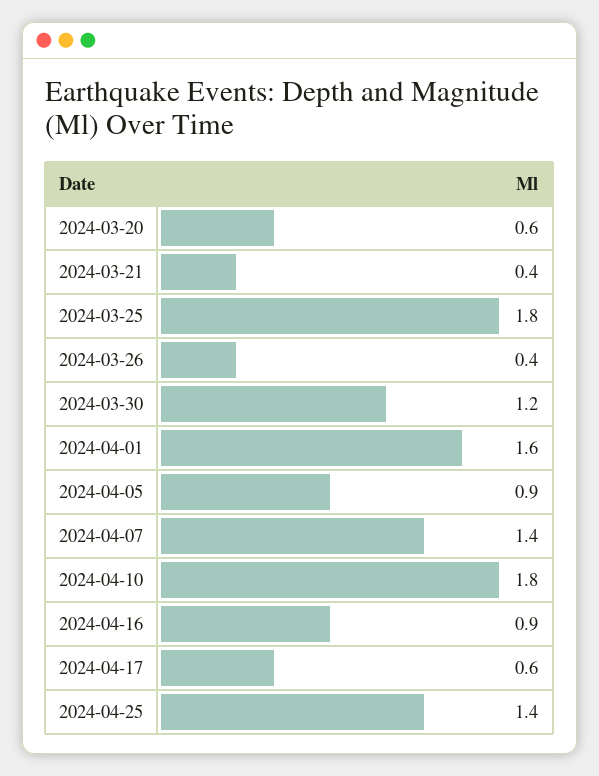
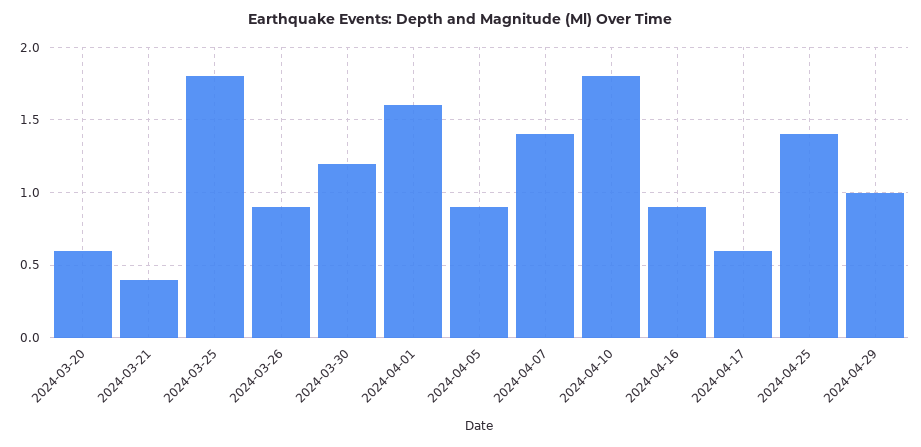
2024-03-26: 0.4 -> 0.9
2024-04-29: none -> 1

